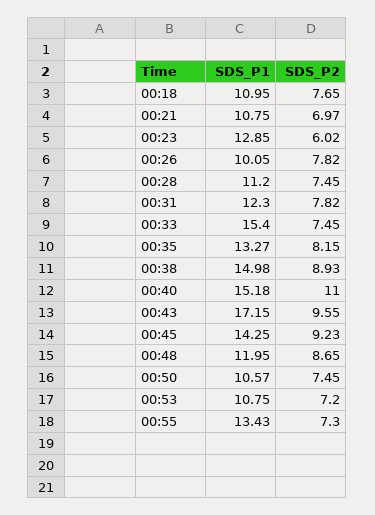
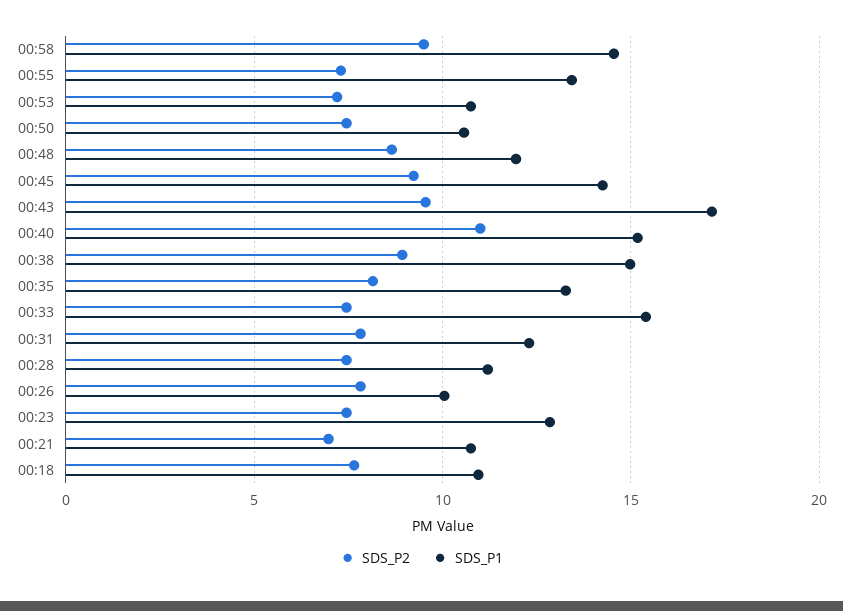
SDS_P2, 00:23: 6.02 -> 7.5
SDS_P2, 00:58: none -> 9.5
SDS_P1, 00:58: none -> 14.5

